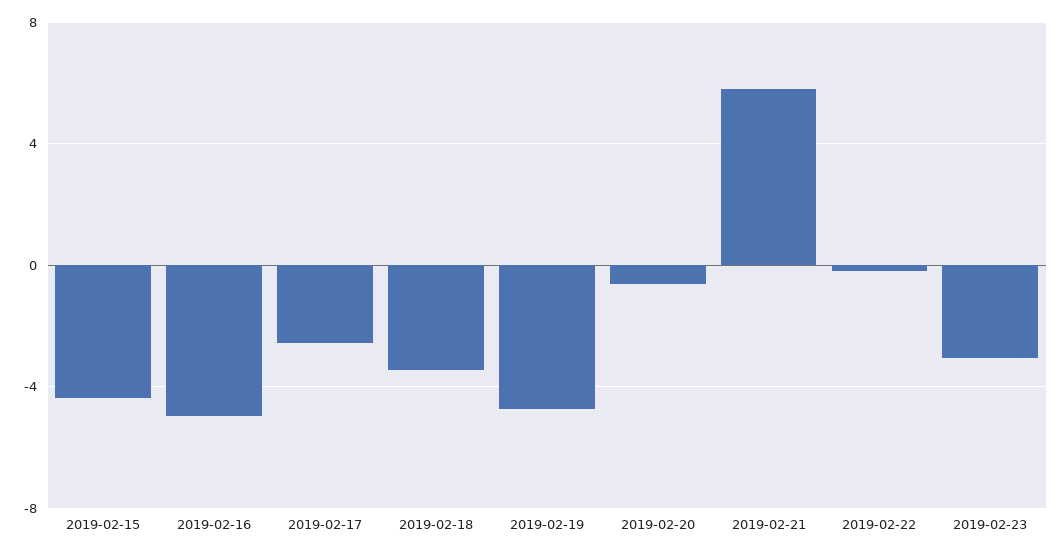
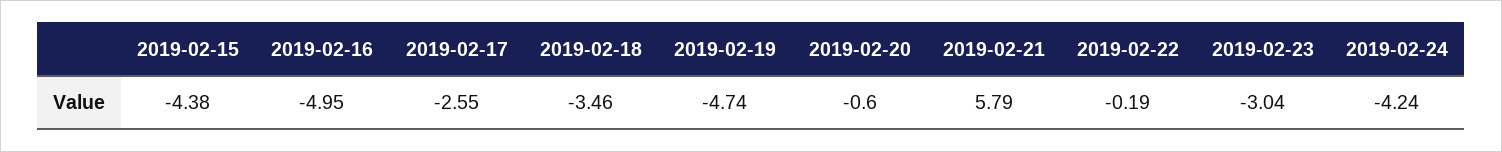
2019-02-24: none -> -4.24

